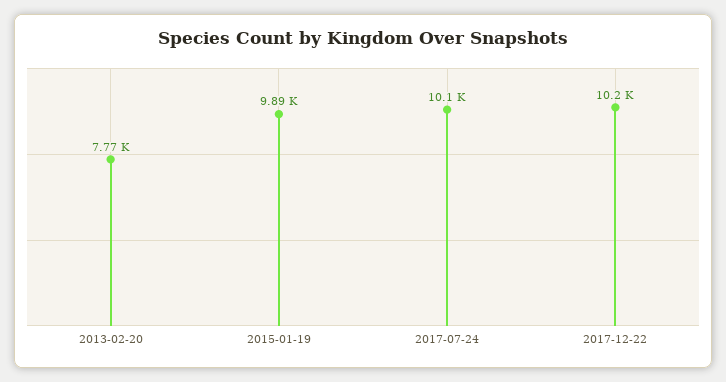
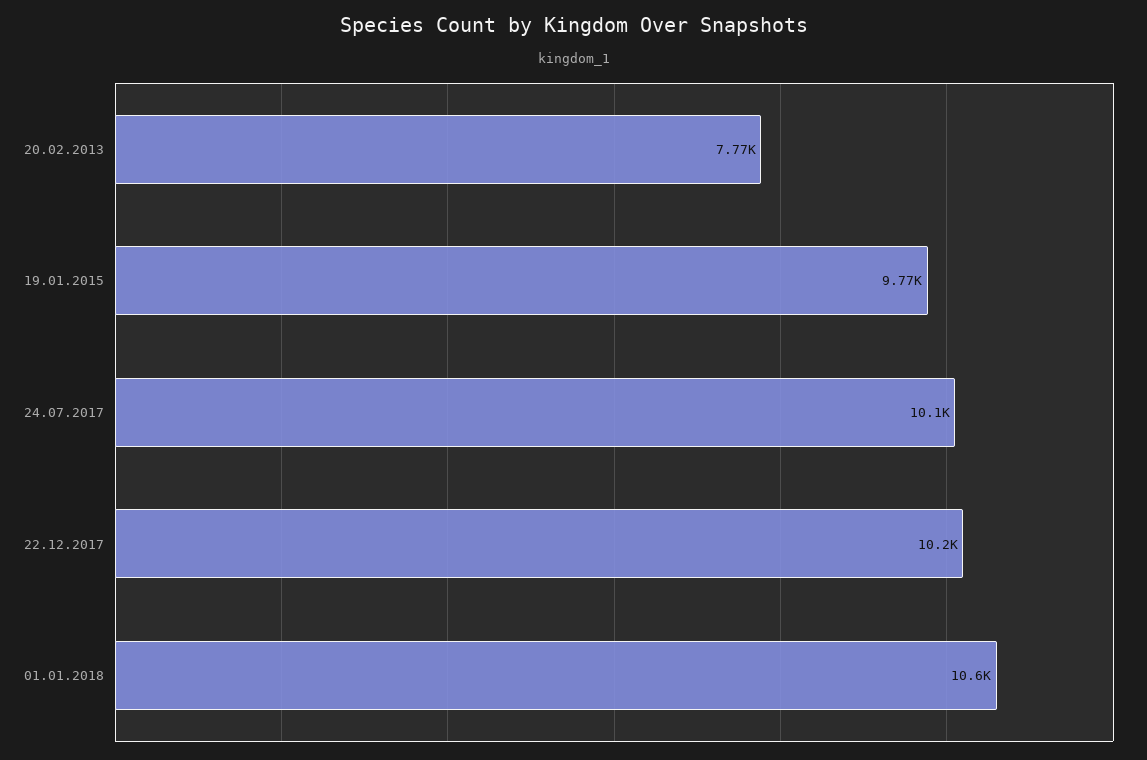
2015-01-19: 9890 -> 9770
01.01.2018: none -> 10600

